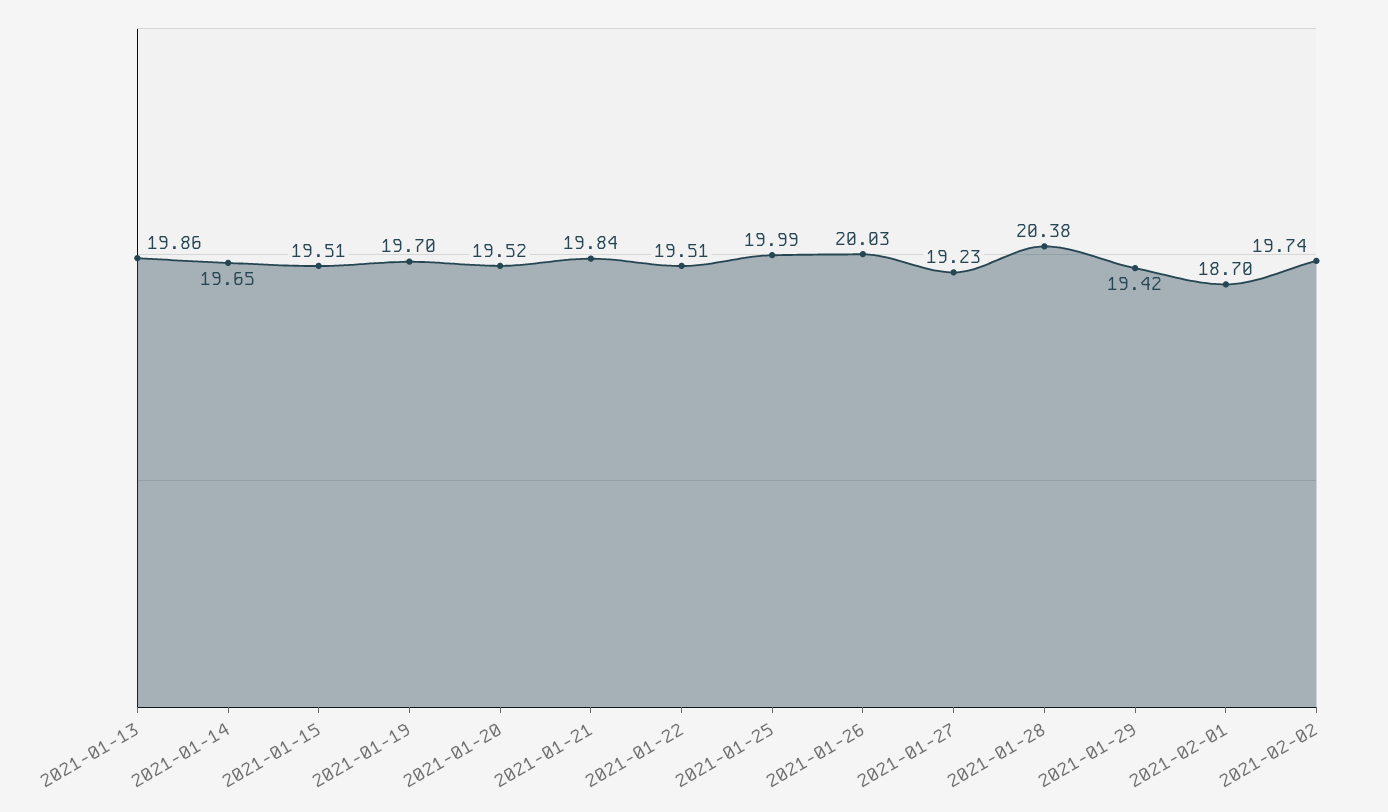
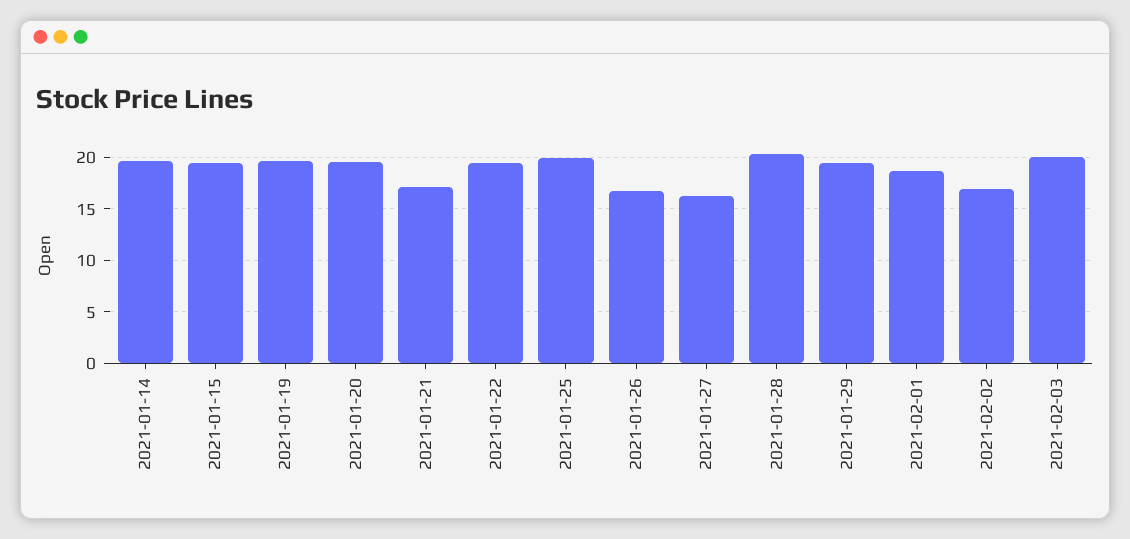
2021-01-13: 19.86 -> none
2021-01-21: 19.84 -> 17
2021-01-26: 20.03 -> 17
2021-01-27: 19.23 -> 16
2021-02-02: 19.74 -> 17
2021-02-03: none -> 20

